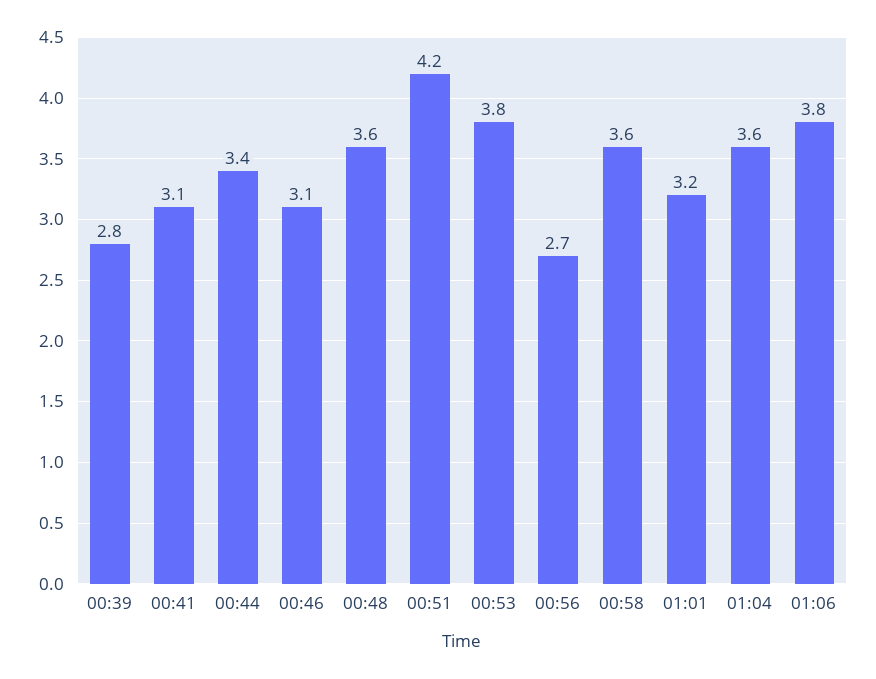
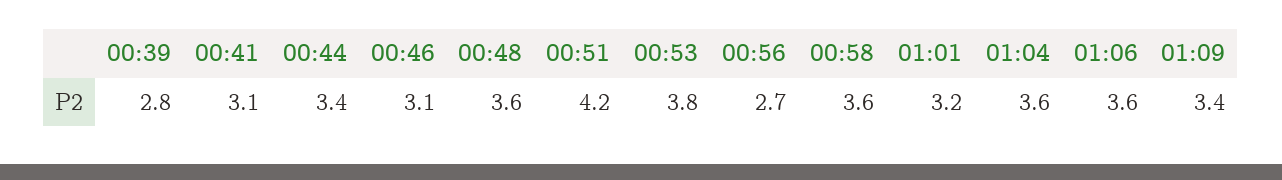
01:06: 3.8 -> 3.6
01:09: none -> 3.4

